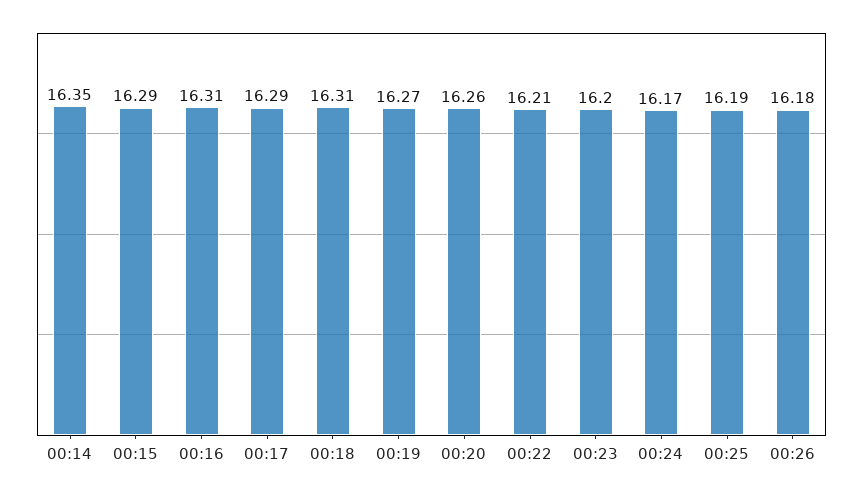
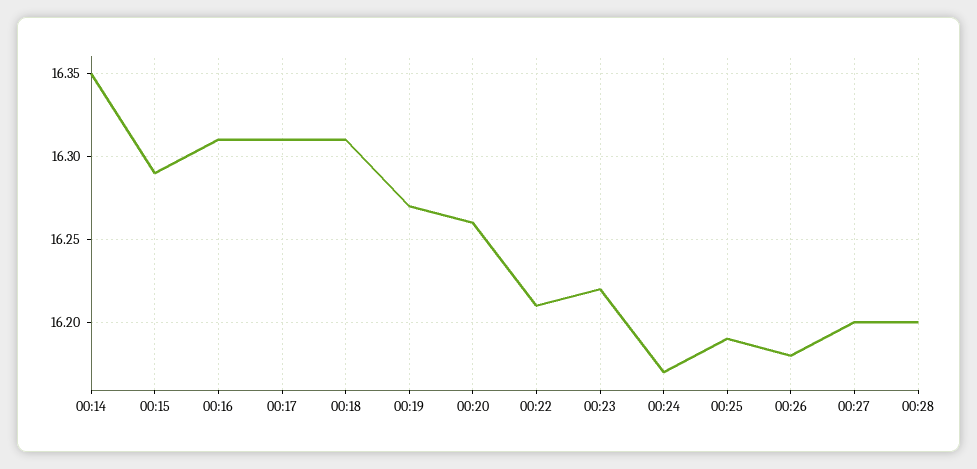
00:17: 16.29 -> 16.31
00:23: 16.2 -> 16.22
00:27: none -> 16.2
00:28: none -> 16.2

